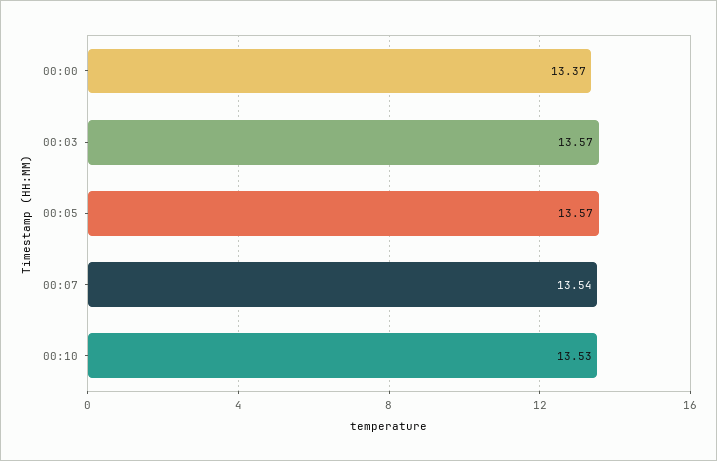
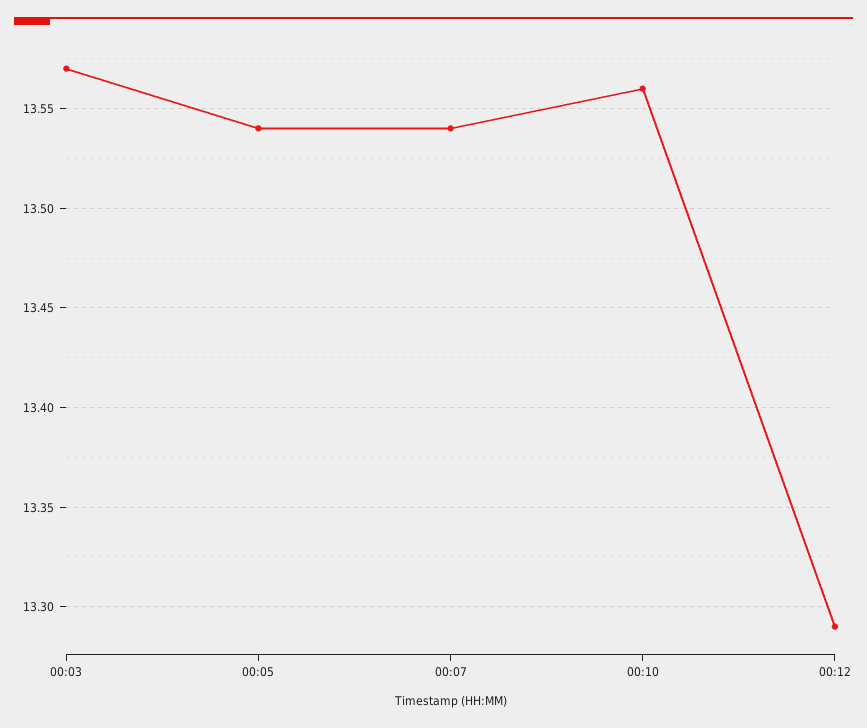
00:00: 13.37 -> none
00:05: 13.57 -> 13.54
00:10: 13.53 -> 13.56
00:12: none -> 13.29

